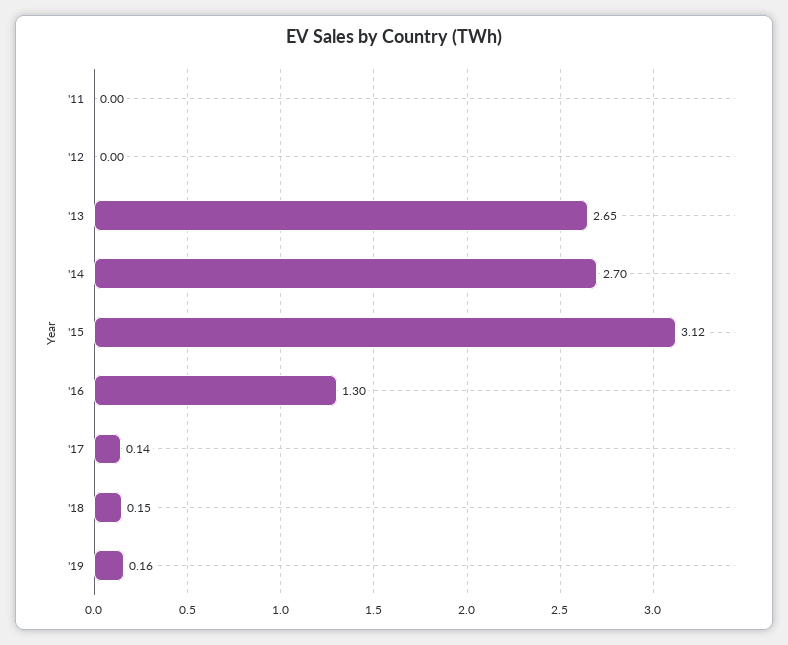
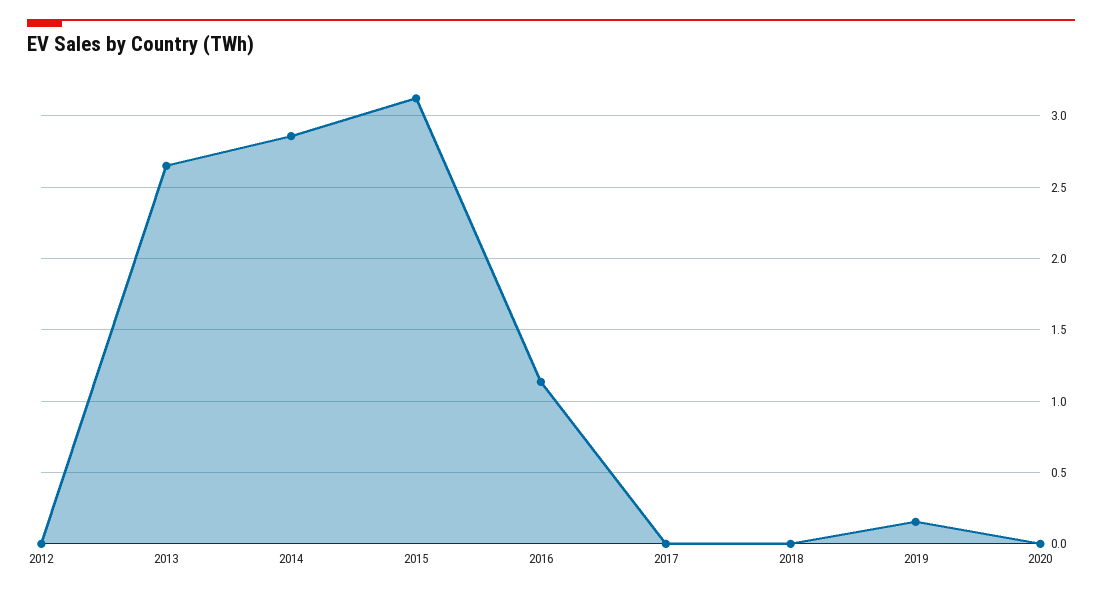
'11: 0 -> none
'14: 2.7 -> 2.85
'16: 1.3 -> 1.15
'17: 0.14 -> 0
'18: 0.15 -> 0
2020: none -> 0

